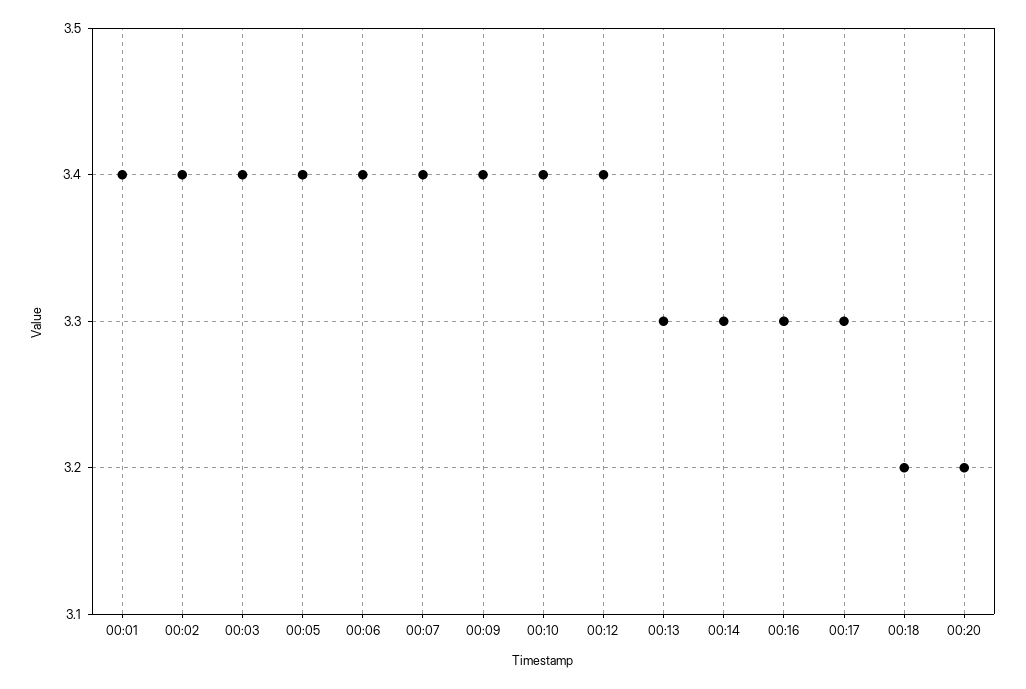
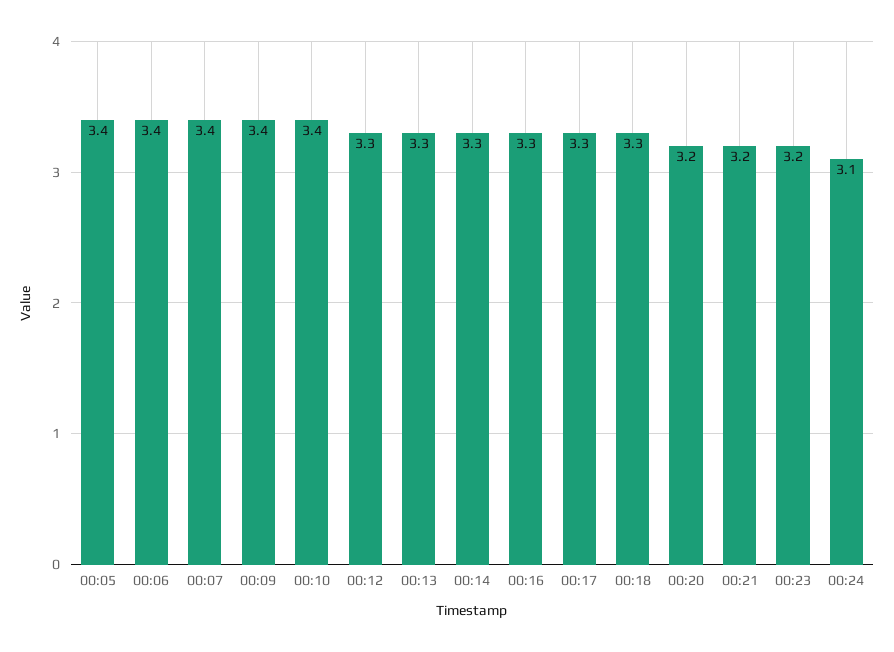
00:01: 3.4 -> none
00:02: 3.4 -> none
00:03: 3.4 -> none
00:12: 3.4 -> 3.3
00:18: 3.2 -> 3.3
00:21: none -> 3.2
00:23: none -> 3.2
00:24: none -> 3.1

